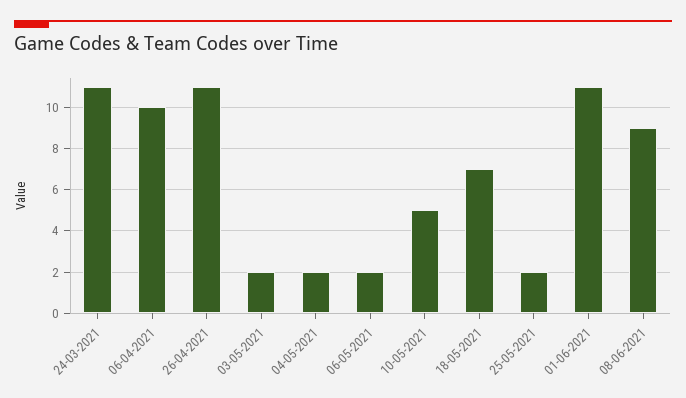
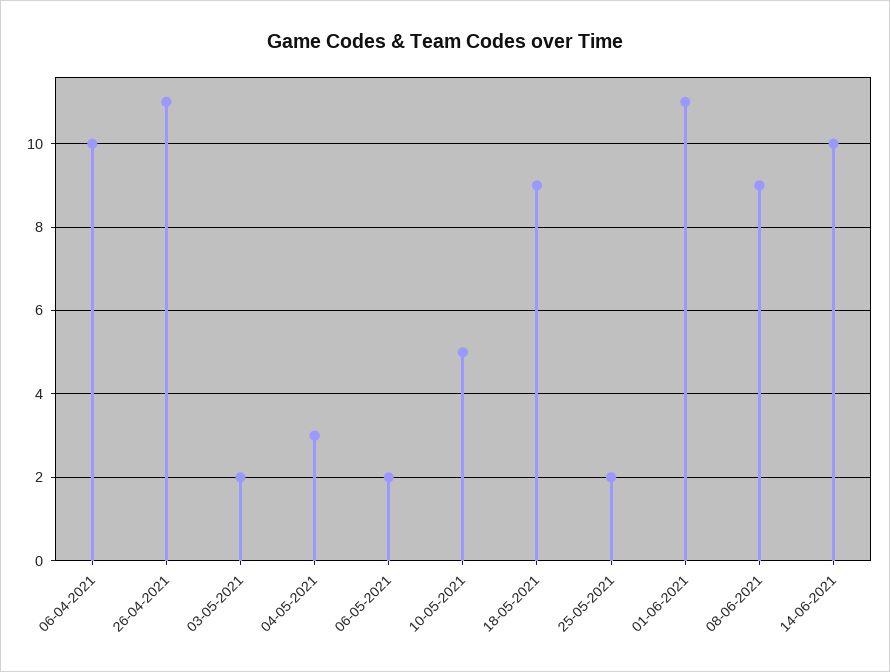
24-03-2021: 11 -> none
04-05-2021: 2 -> 3
18-05-2021: 7 -> 9
14-06-2021: none -> 10

